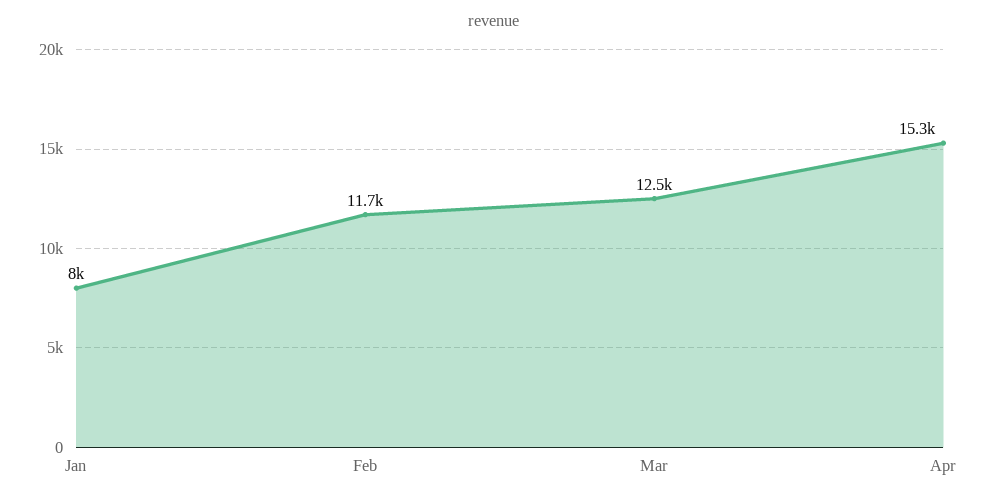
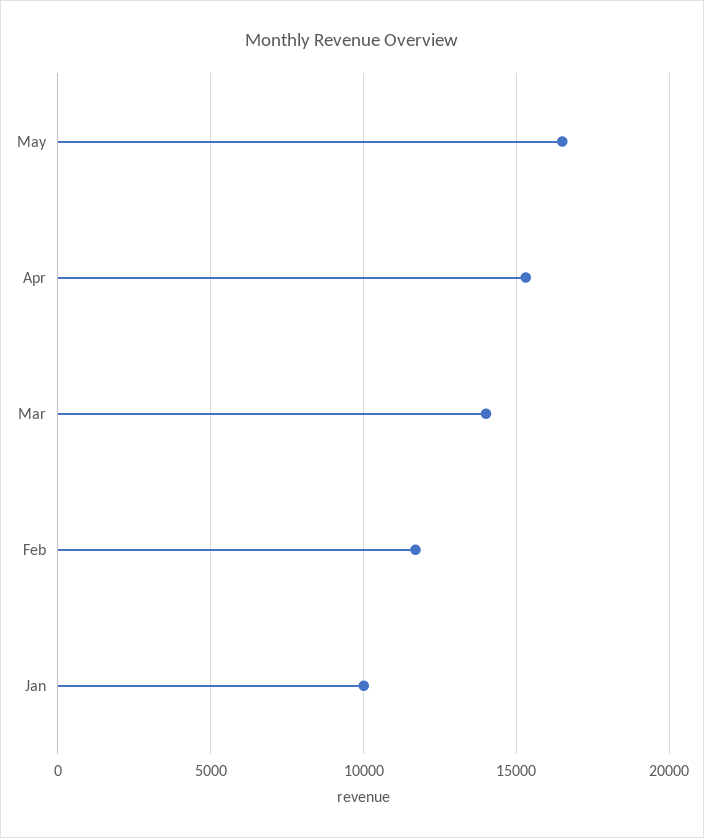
Jan: 8000 -> 10000
Mar: 12500 -> 14000
May: none -> 16500

